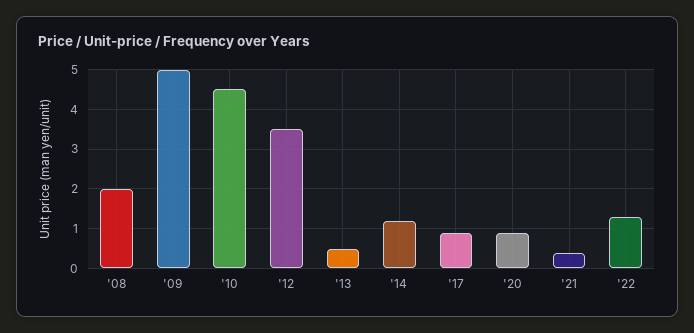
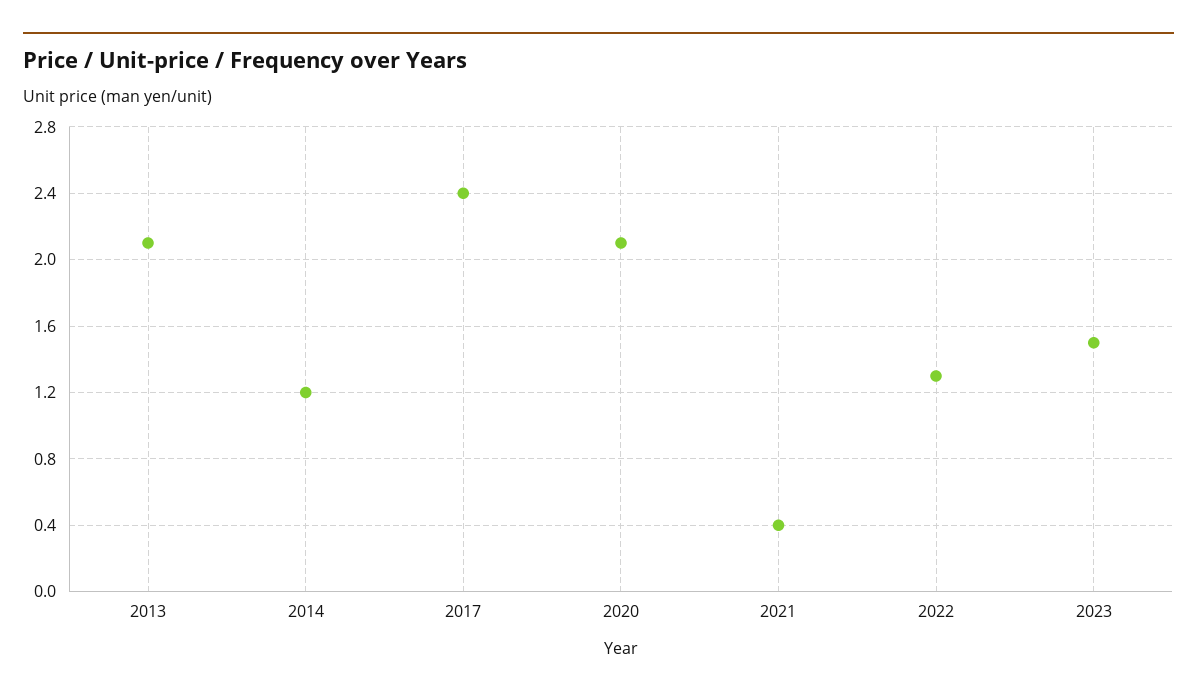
'08: 2 -> none
'09: 5 -> none
'10: 4.5 -> none
'12: 3.5 -> none
'13: 0.5 -> 2.1
'17: 1 -> 2.4
'20: 1 -> 2.1
2023: none -> 1.5

